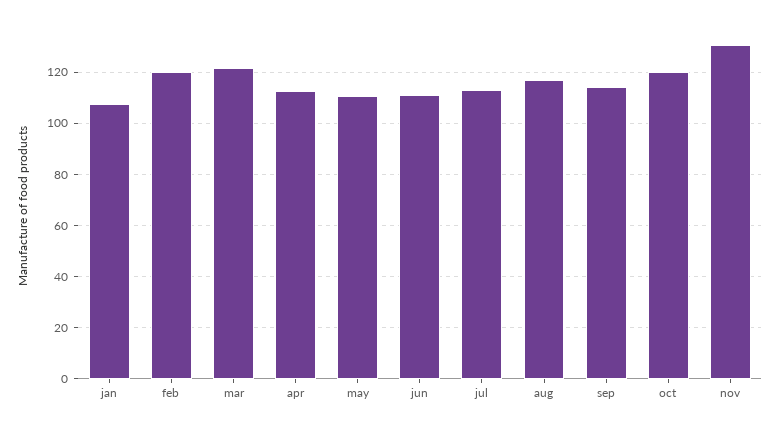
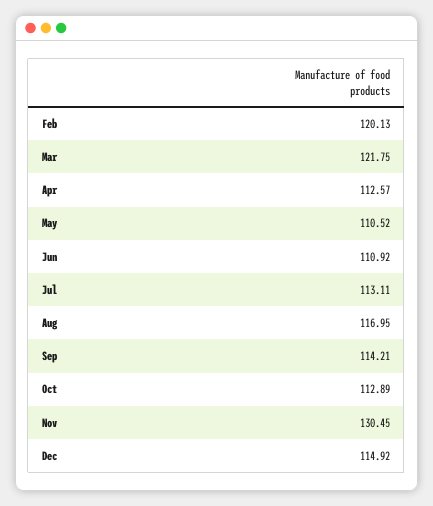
jan: 107.5 -> none
oct: 120 -> 112.89
Dec: none -> 114.92

